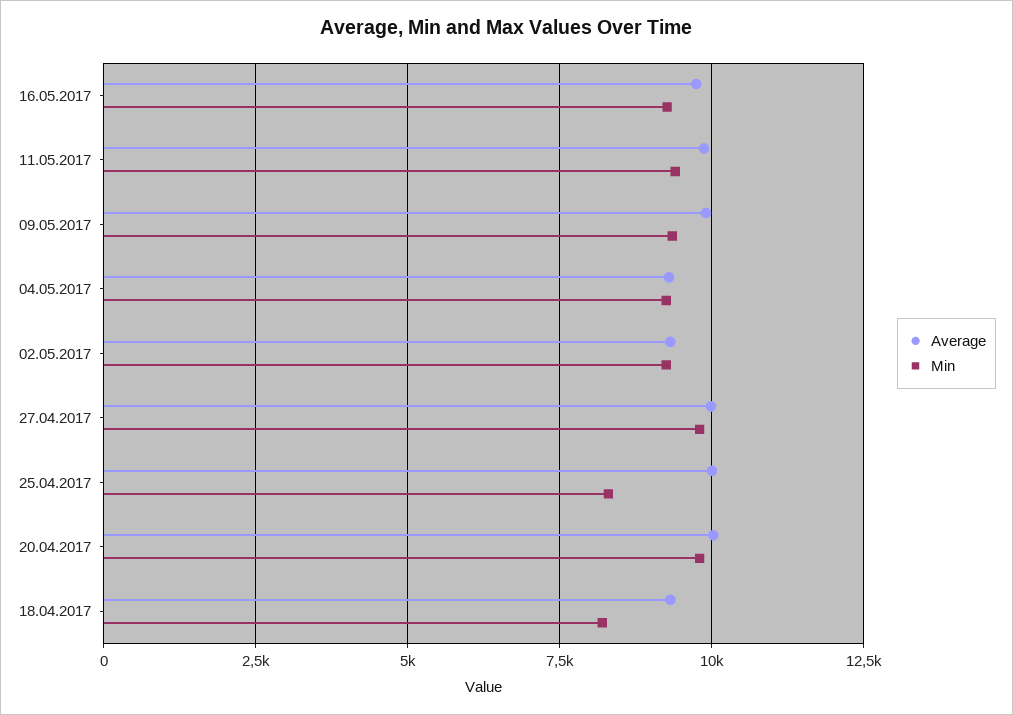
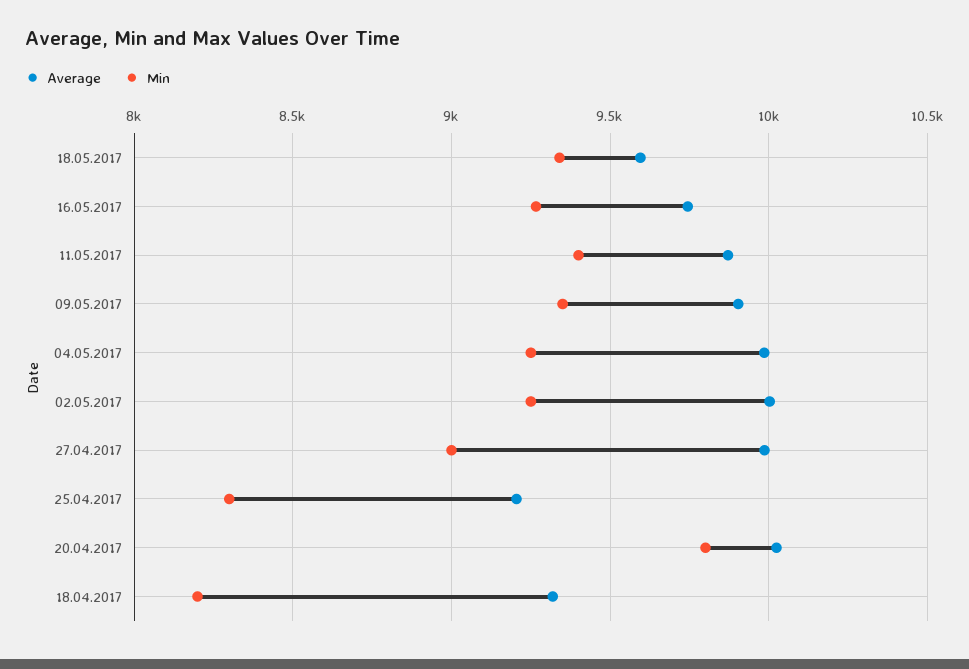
Average, 04.05.2017: 9250 -> 10000
Average, 02.05.2017: 9250 -> 10000
Min, 27.04.2017: 9750 -> 9000
Average, 25.04.2017: 10000 -> 9200
Average, 18.05.2017: none -> 9600
Min, 18.05.2017: none -> 9350

